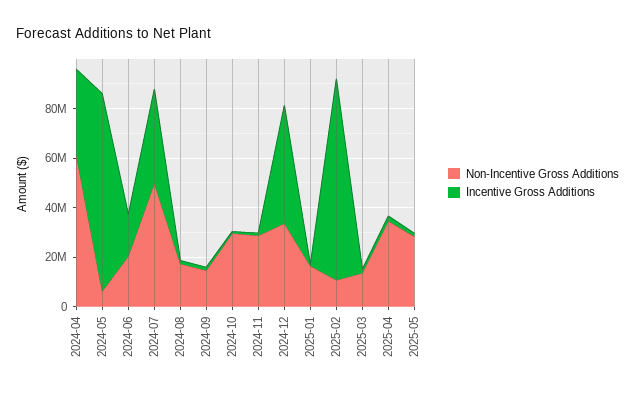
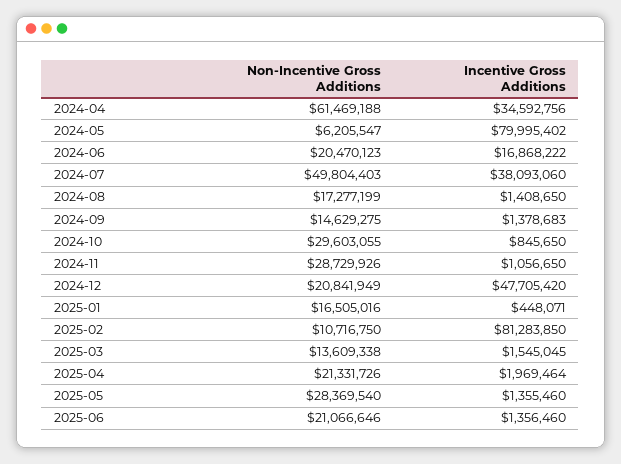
Non-Incentive Gross Additions, 2024-12: 35000000 -> 20841949
Non-Incentive Gross Additions, 2025-04: 35000000 -> 21331726
Non-Incentive Gross Additions, 2025-06: none -> 21066646
Incentive Gross Additions, 2025-06: none -> 1356460

